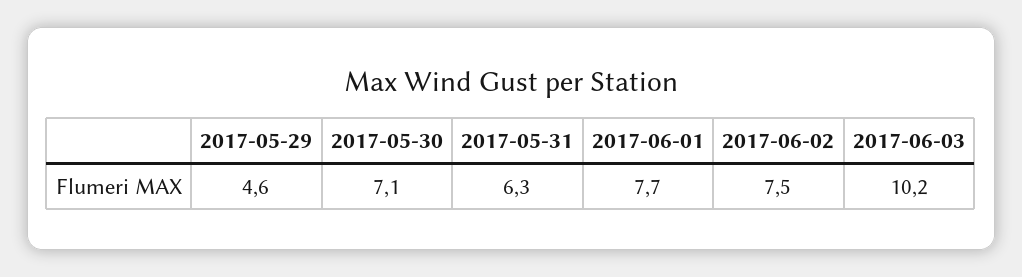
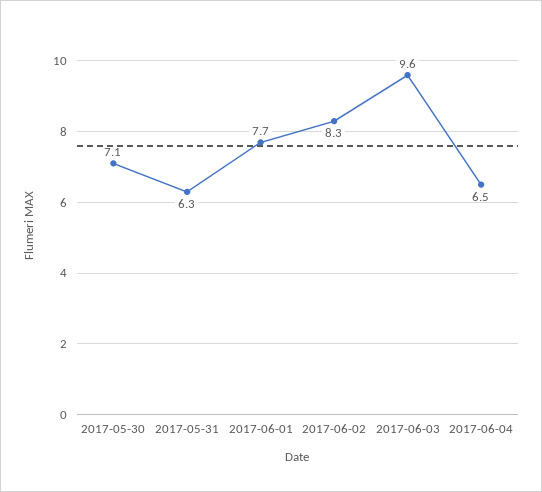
2017-05-29: 4.6 -> none
2017-06-02: 7.5 -> 8.3
2017-06-03: 10.2 -> 9.6
2017-06-04: none -> 6.5

